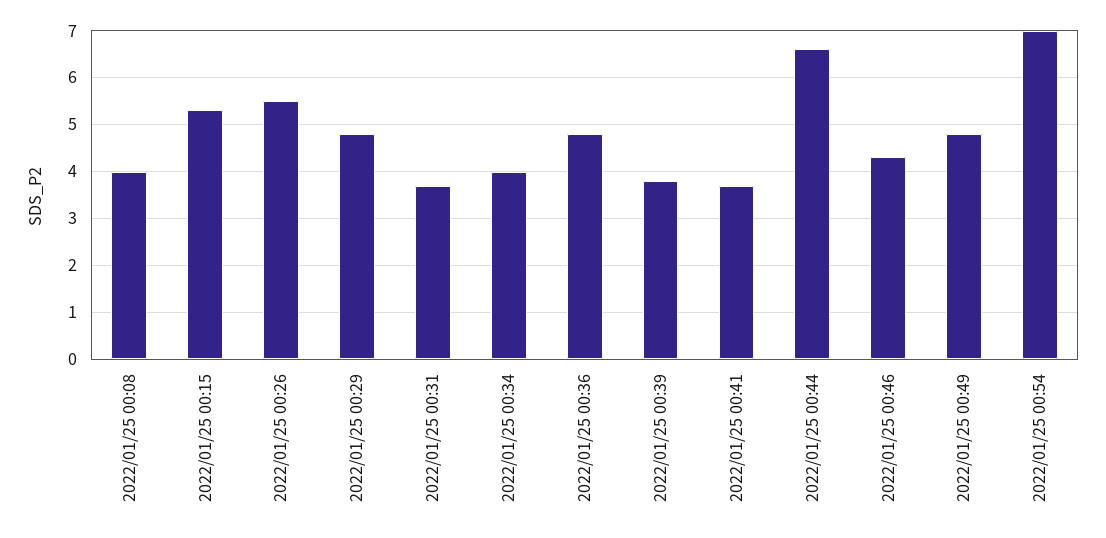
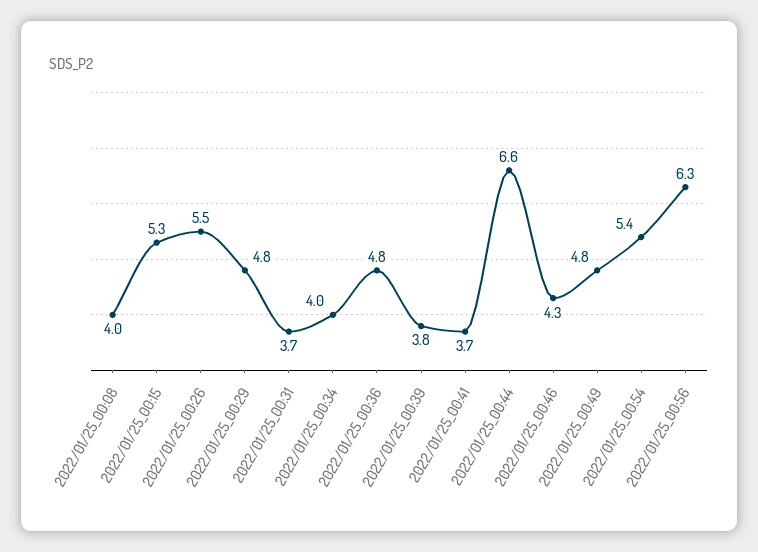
2022/01/25 00:54: 7 -> 5.4
2022/01/25_00:56: none -> 6.3

